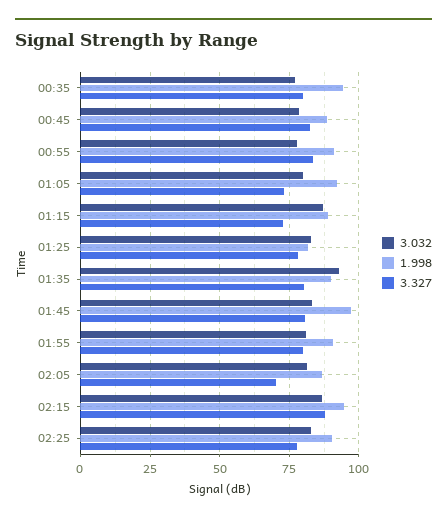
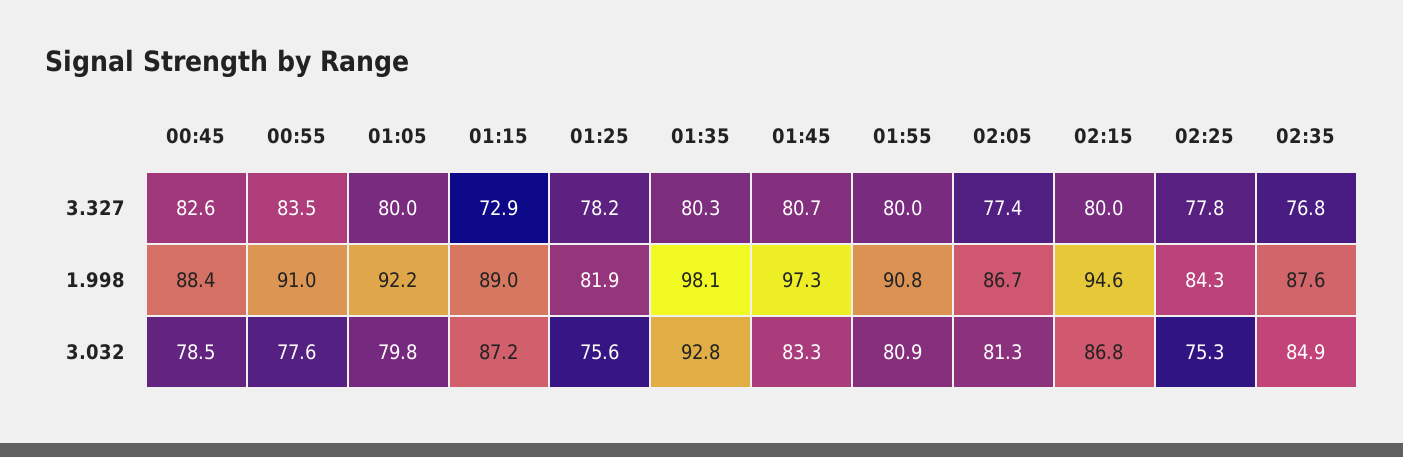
3.032, 00:35: 77.5 -> none
1.998, 00:35: 95 -> none
3.327, 00:35: 80 -> none
3.327, 01:05: 72.5 -> 80
3.032, 01:25: 82.5 -> 75.6
1.998, 01:35: 90 -> 98.1
3.327, 02:05: 70 -> 77.4
3.327, 02:15: 87.5 -> 80
3.032, 02:25: 82.5 -> 75.3
1.998, 02:25: 90 -> 84.3
3.327, 02:35: none -> 76.8
1.998, 02:35: none -> 87.6
3.032, 02:35: none -> 84.9

